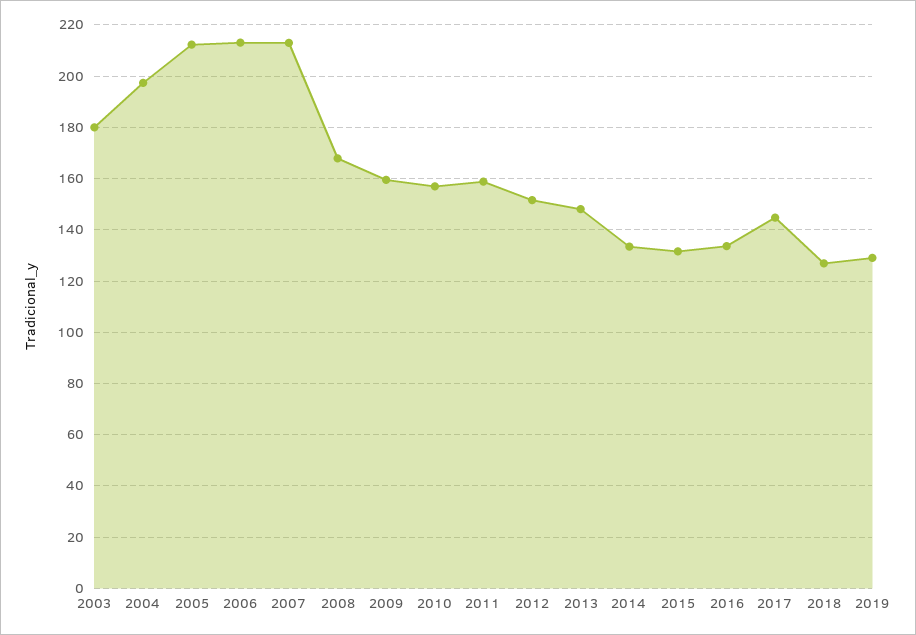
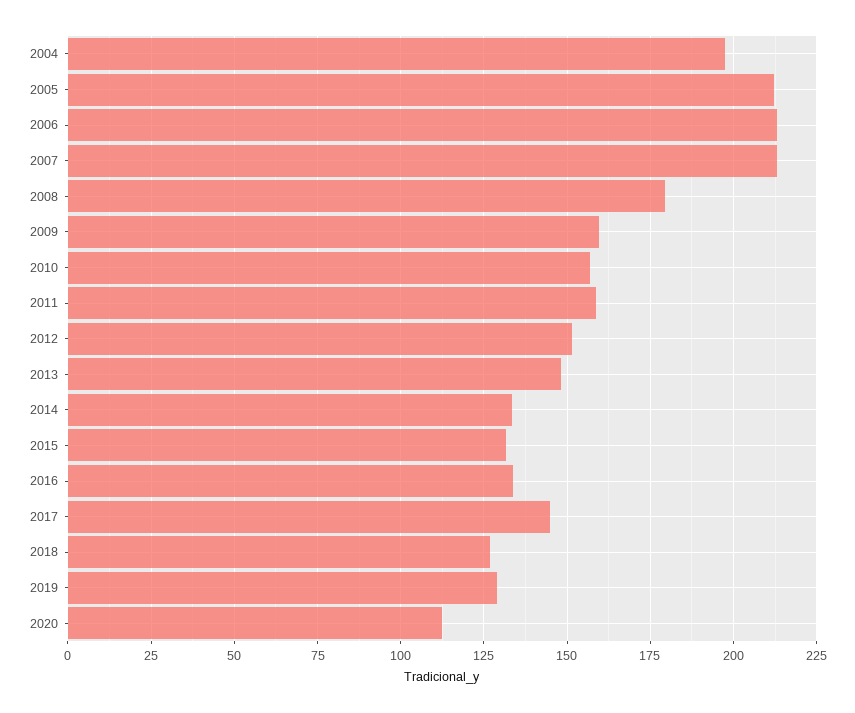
2003: 180 -> none
2008: 167.5 -> 180
2020: none -> 112.5

